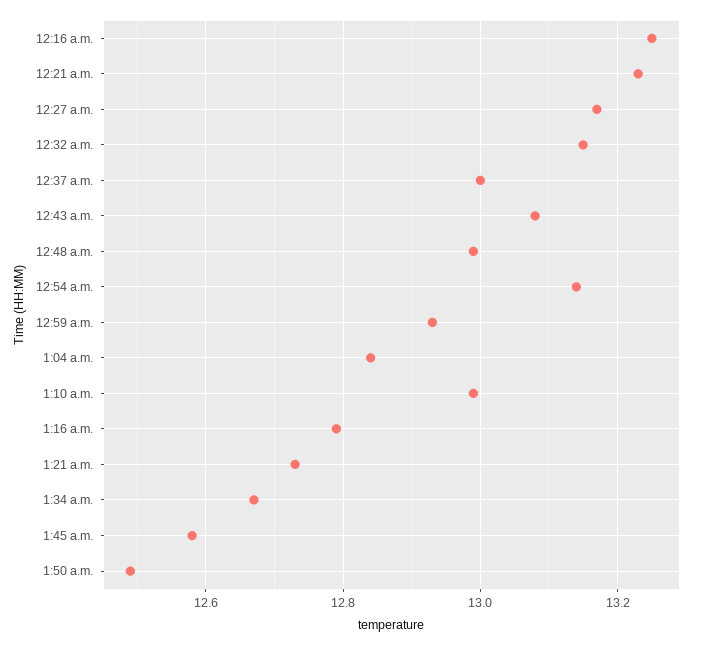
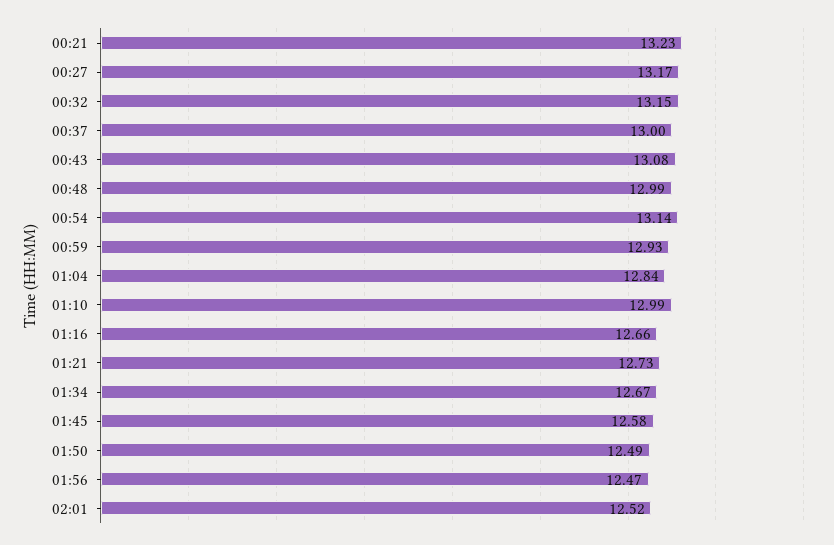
12:16 a.m.: 13.25 -> none
1:16 a.m.: 12.8 -> 12.66
01:56: none -> 12.47
02:01: none -> 12.52

